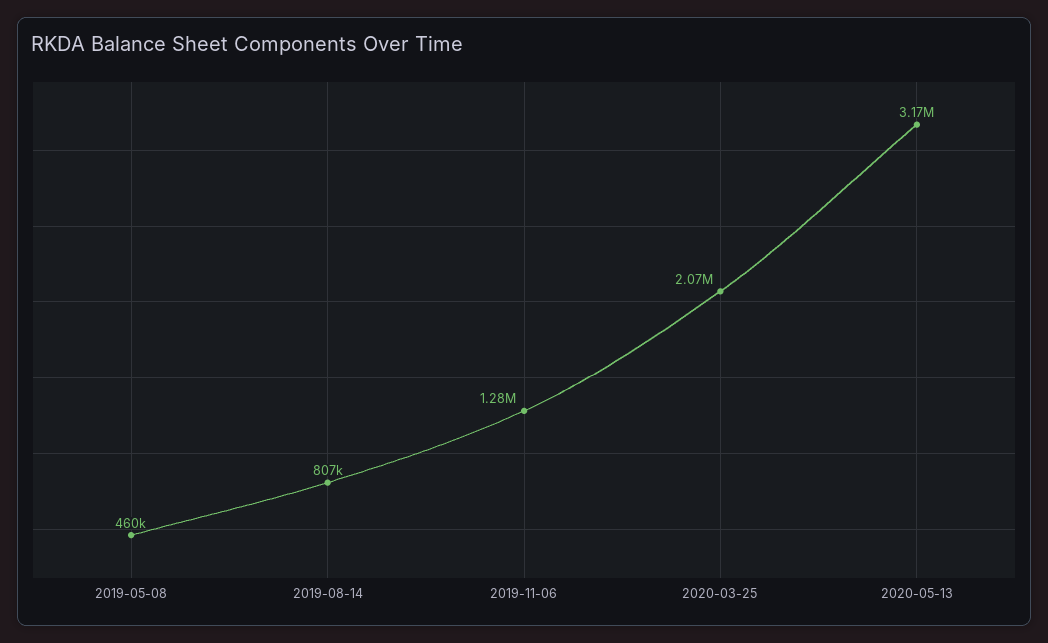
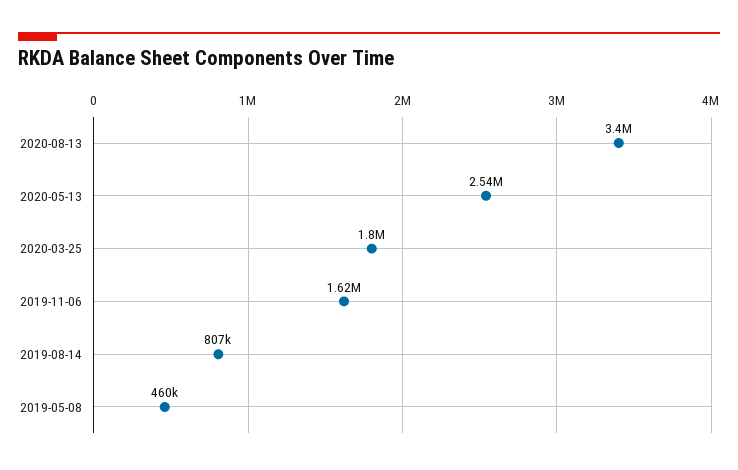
2019-11-06: 1280000 -> 1620000
2020-03-25: 2070000 -> 1800000
2020-05-13: 3170000 -> 2540000
2020-08-13: none -> 3400000

